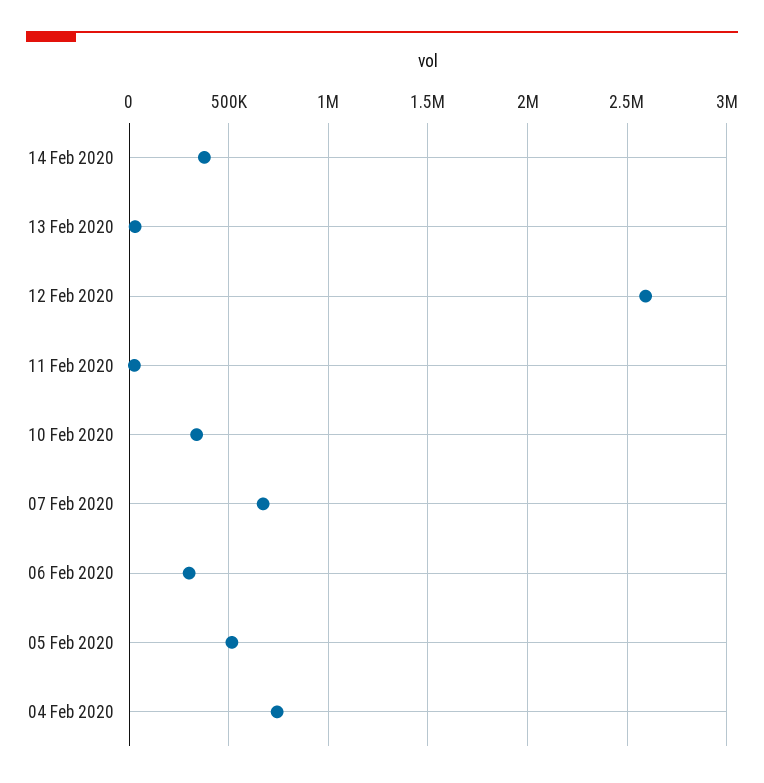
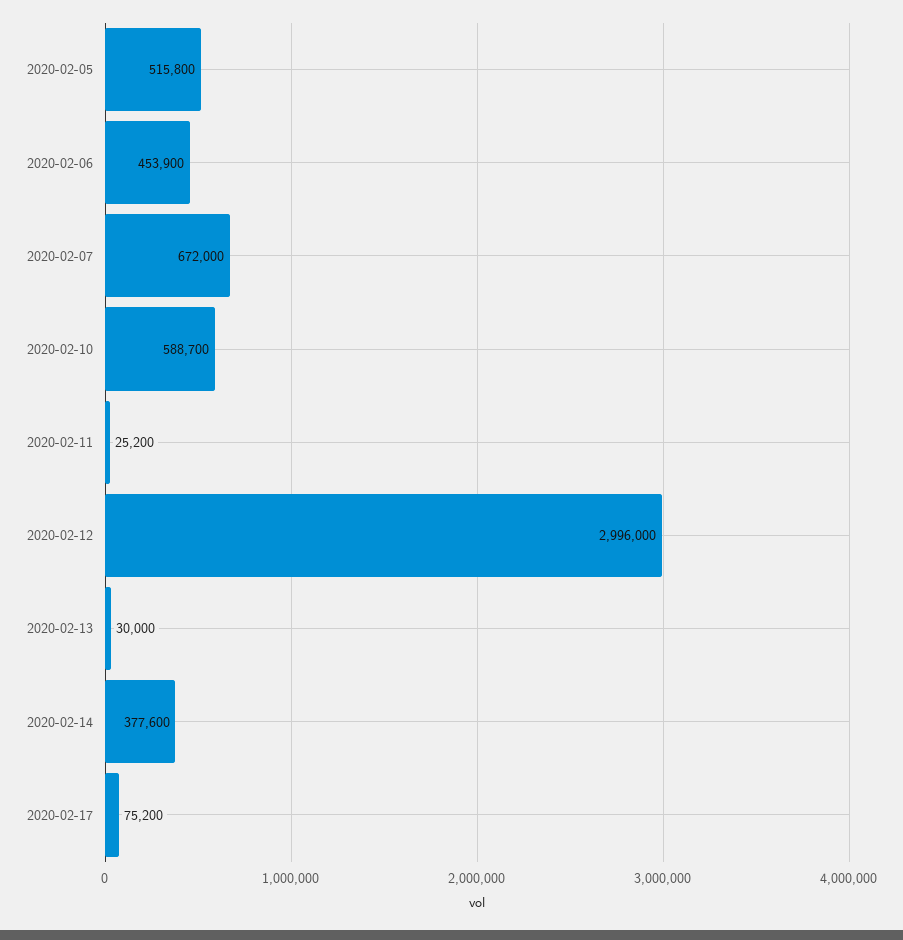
12 Feb 2020: 2600000 -> 2996000
10 Feb 2020: 350000 -> 588700
06 Feb 2020: 300000 -> 453900
04 Feb 2020: 750000 -> none
2020-02-17: none -> 75200

